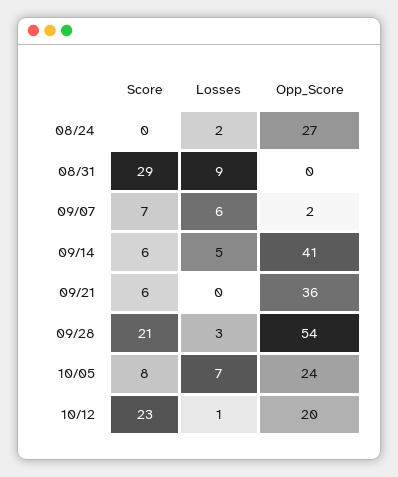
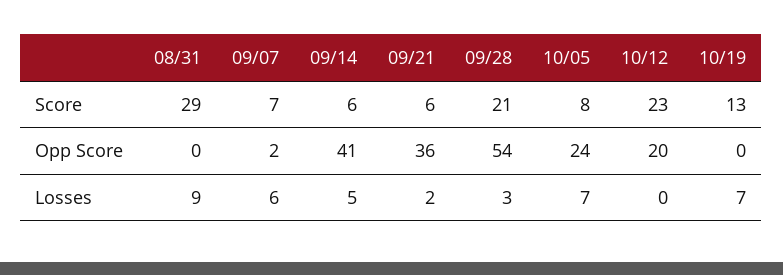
Score, 08/24: 0 -> none
Losses, 08/24: 2 -> none
Opp_Score, 08/24: 27 -> none
Losses, 09/21: 0 -> 2
Losses, 10/12: 1 -> 0
Score, 10/19: none -> 13
Opp_Score, 10/19: none -> 0
Losses, 10/19: none -> 7

